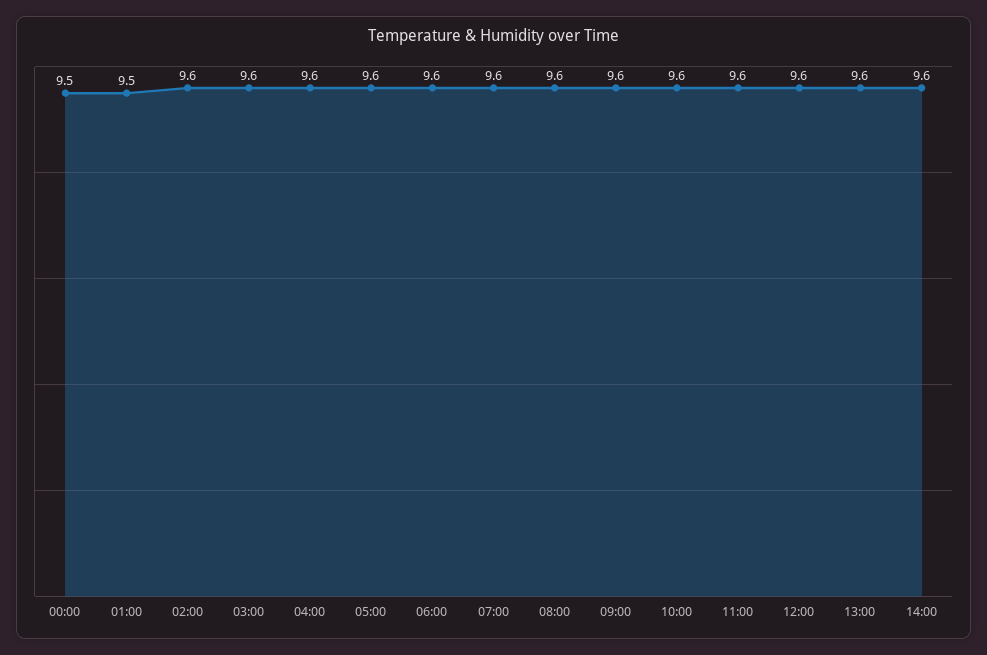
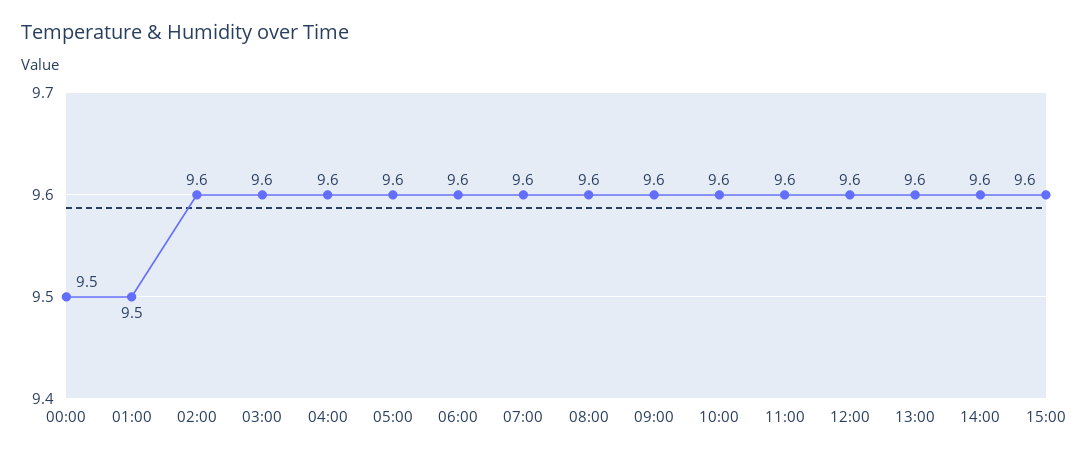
15:00: none -> 9.6

